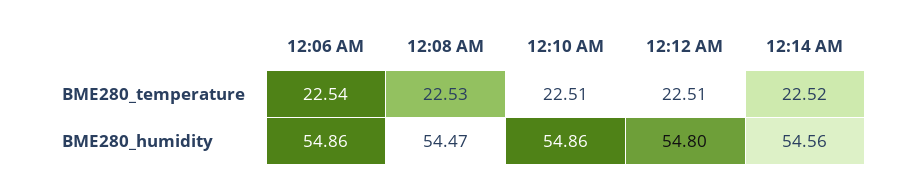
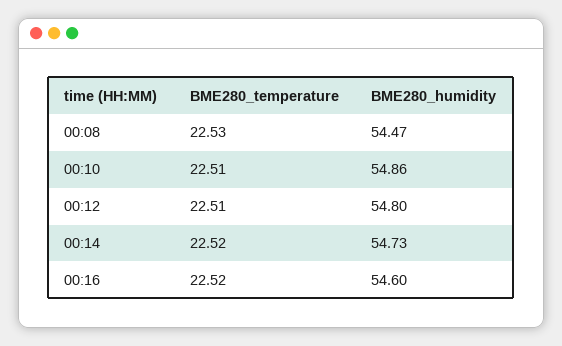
12:06 AM, BME280_temperature: 22.54 -> none
12:06 AM, BME280_humidity: 54.86 -> none
12:14 AM, BME280_humidity: 54.56 -> 54.73
00:16, BME280_temperature: none -> 22.52
00:16, BME280_humidity: none -> 54.6

